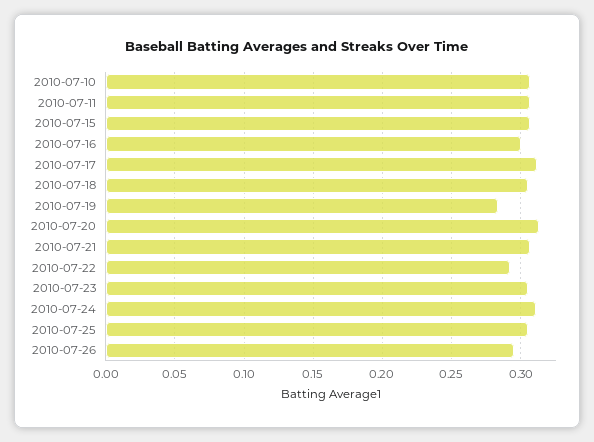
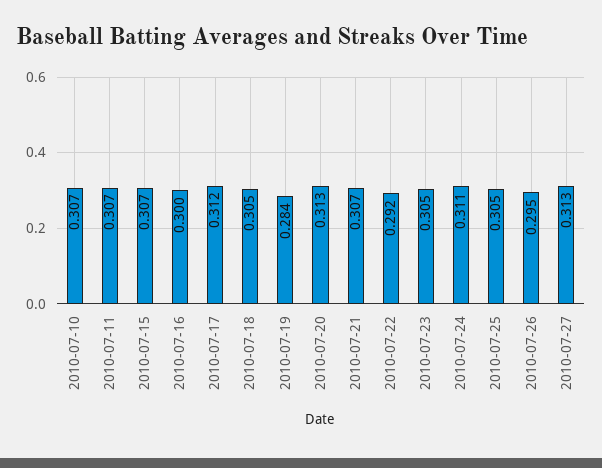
2010-07-27: none -> 0.313

